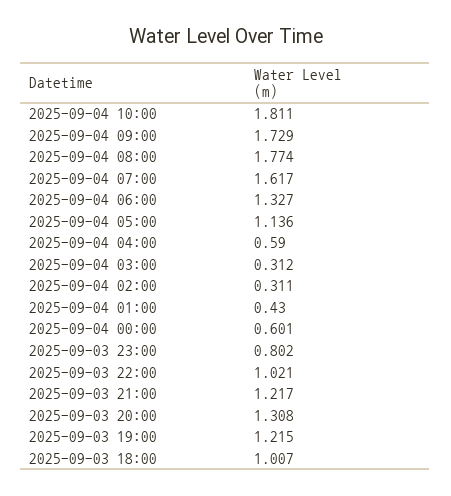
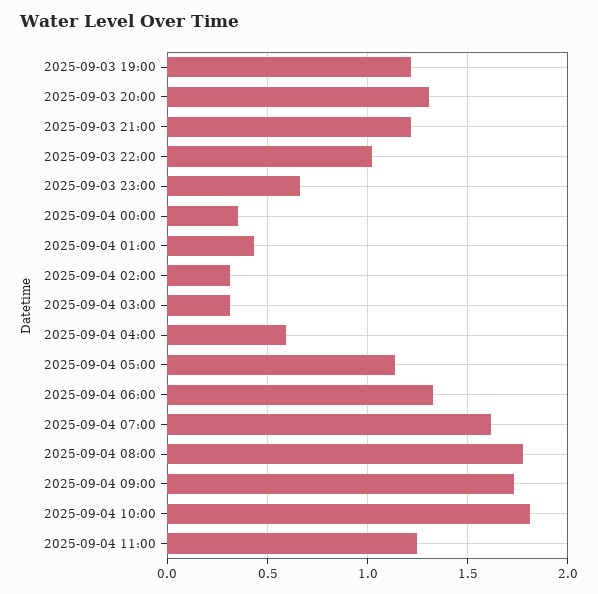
2025-09-04 00:00: 0.601 -> 0.35
2025-09-03 23:00: 0.802 -> 0.65
2025-09-03 18:00: 1.007 -> none
2025-09-04 11:00: none -> 1.25

